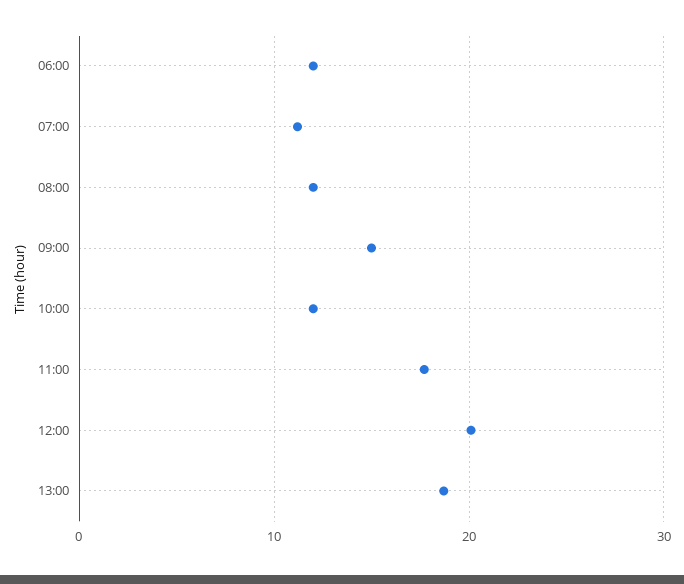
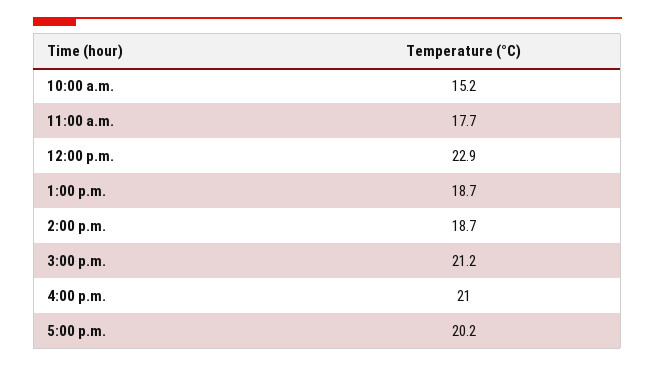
06:00: 12 -> none
07:00: 11 -> none
08:00: 12 -> none
09:00: 15 -> none
10:00: 12 -> 15.2
12:00: 20 -> 22.9
2:00 p.m.: none -> 18.7
3:00 p.m.: none -> 21.2
4:00 p.m.: none -> 21
5:00 p.m.: none -> 20.2

